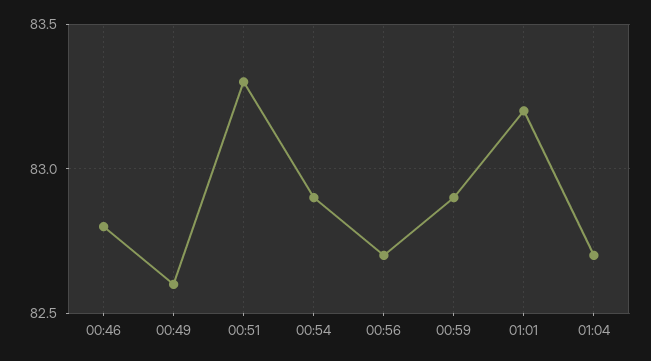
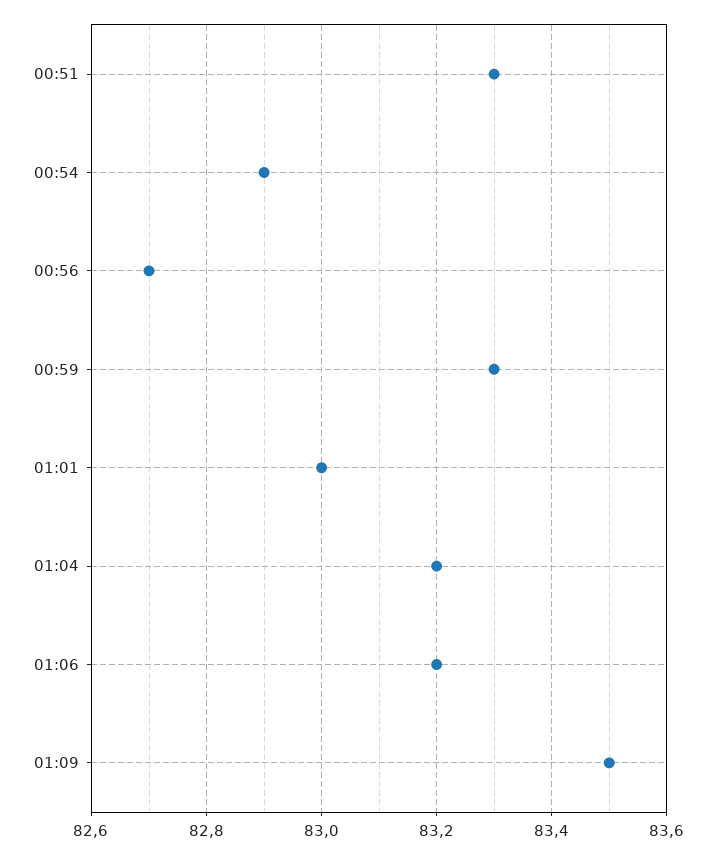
00:46: 82.8 -> none
00:49: 82.6 -> none
00:59: 82.9 -> 83.3
01:01: 83.2 -> 83
01:04: 82.7 -> 83.2
01:06: none -> 83.2
01:09: none -> 83.5

